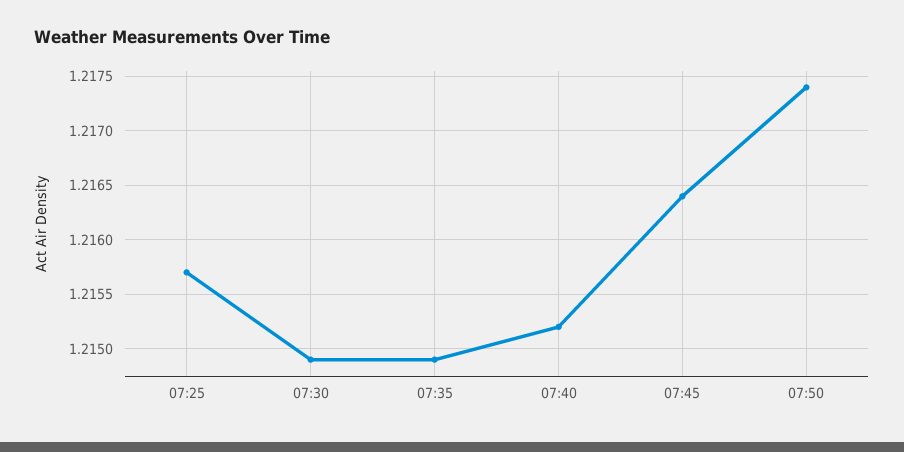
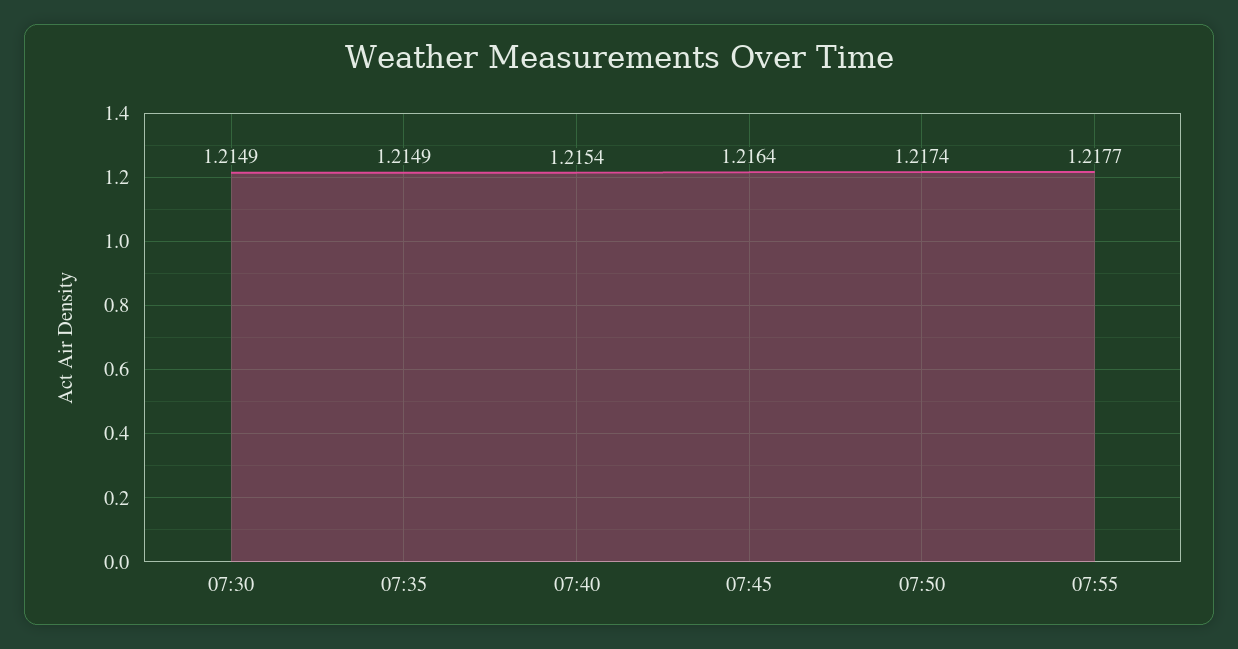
07:25: 1.2157 -> none
07:40: 1.2152 -> 1.2154
07:55: none -> 1.2177

